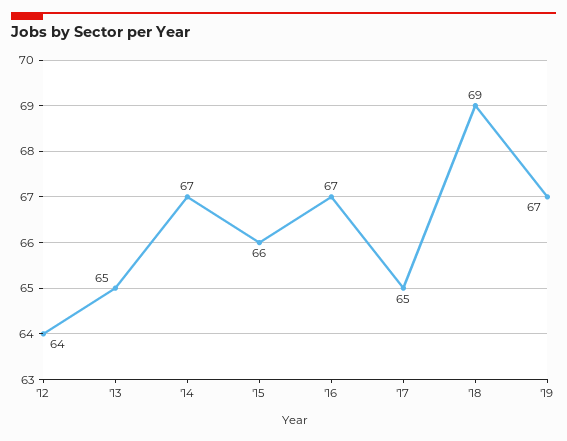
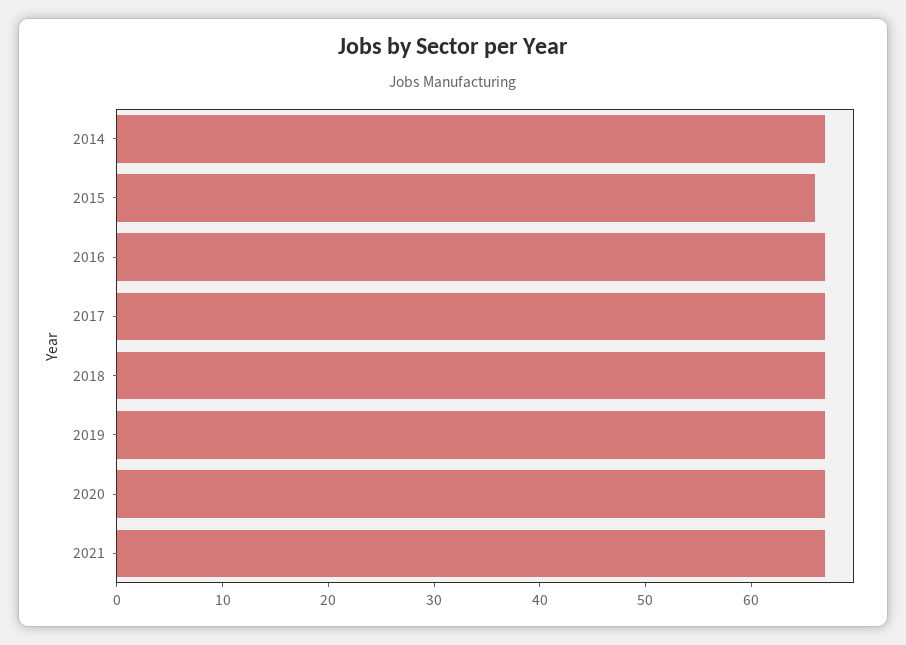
'12: 64 -> none
'13: 65 -> none
'17: 65 -> 67
'18: 69 -> 67
2020: none -> 67
2021: none -> 67

